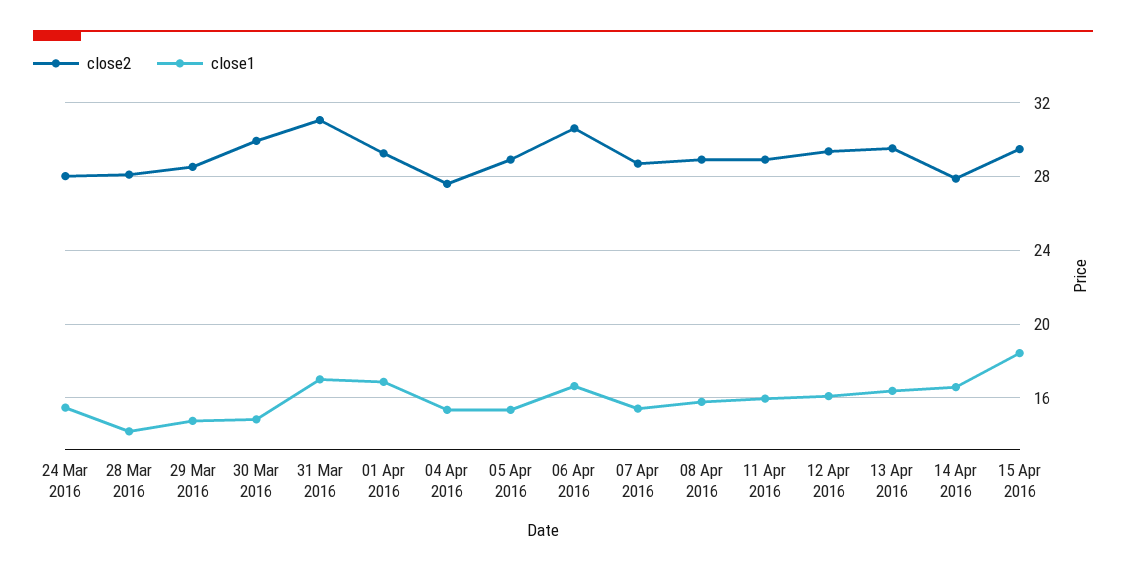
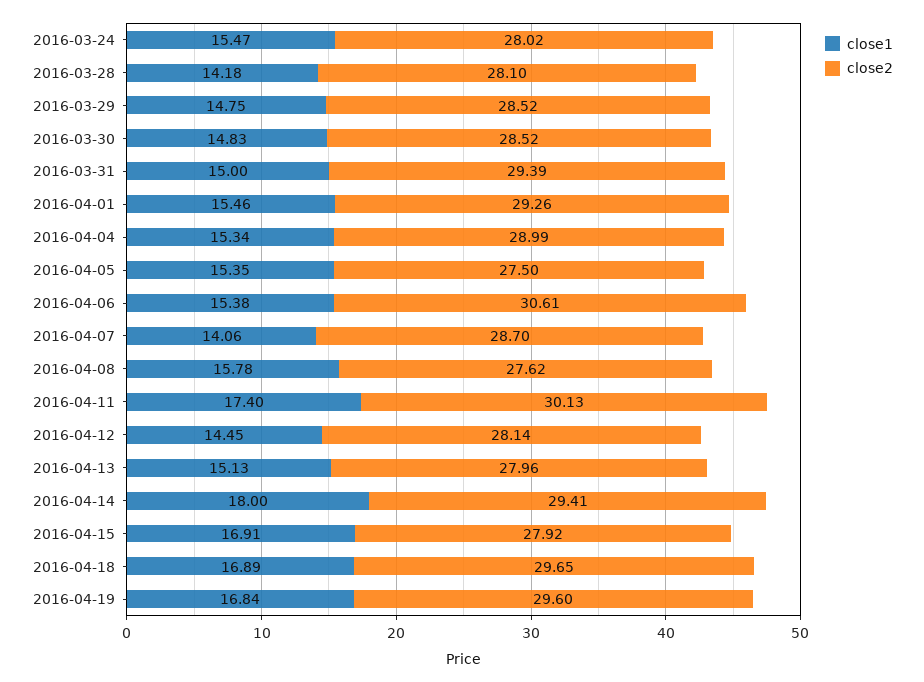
close2, 30 Mar 2016: 30 -> 28.52
close2, 31 Mar 2016: 31 -> 29.39
close1, 31 Mar 2016: 17 -> 15
close1, 01 Apr 2016: 17 -> 15.46
close2, 04 Apr 2016: 27.5 -> 28.99
close2, 05 Apr 2016: 29 -> 27.5
close1, 06 Apr 2016: 16.5 -> 15.38
close1, 07 Apr 2016: 15.5 -> 14.06
close2, 08 Apr 2016: 29 -> 27.62
close2, 11 Apr 2016: 29 -> 30.13
close1, 11 Apr 2016: 16 -> 17.4
close2, 12 Apr 2016: 29.5 -> 28.14
close1, 12 Apr 2016: 16 -> 14.45
close2, 13 Apr 2016: 29.5 -> 27.96
close1, 13 Apr 2016: 16.5 -> 15.13
close2, 14 Apr 2016: 28 -> 29.41
close1, 14 Apr 2016: 16.5 -> 18
close2, 15 Apr 2016: 29.5 -> 27.92
close1, 15 Apr 2016: 18.5 -> 16.91
close1, 2016-04-18: none -> 16.89
close2, 2016-04-18: none -> 29.65
close1, 2016-04-19: none -> 16.84
close2, 2016-04-19: none -> 29.6

